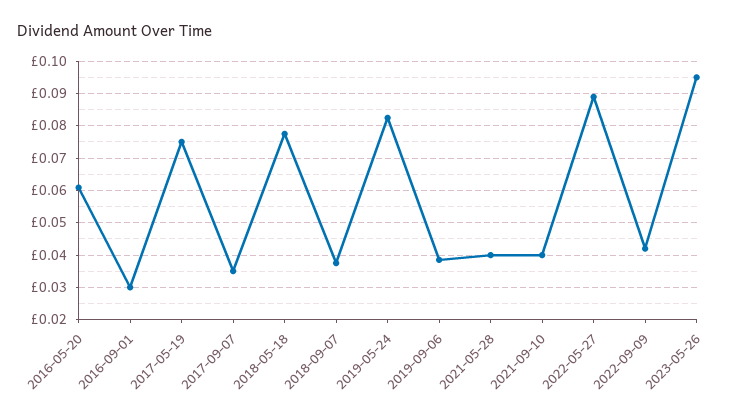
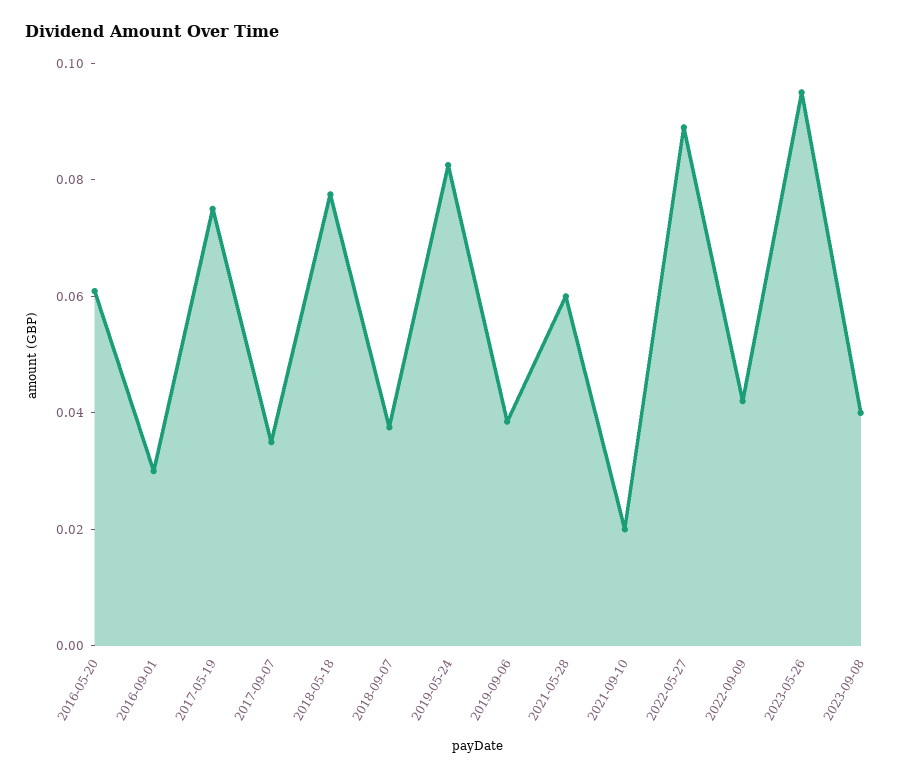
2021-05-28: 0.04 -> 0.06
2021-09-10: 0.04 -> 0.02
2023-09-08: none -> 0.04

